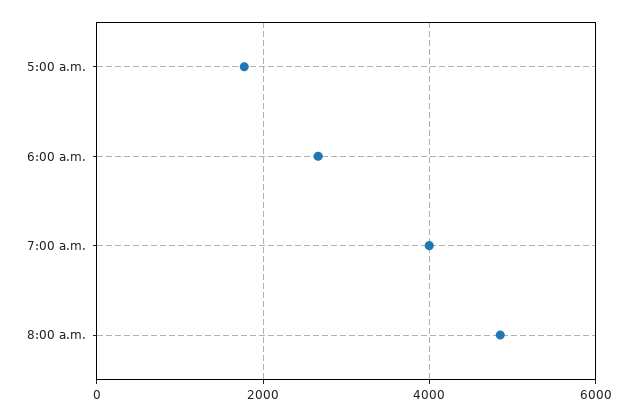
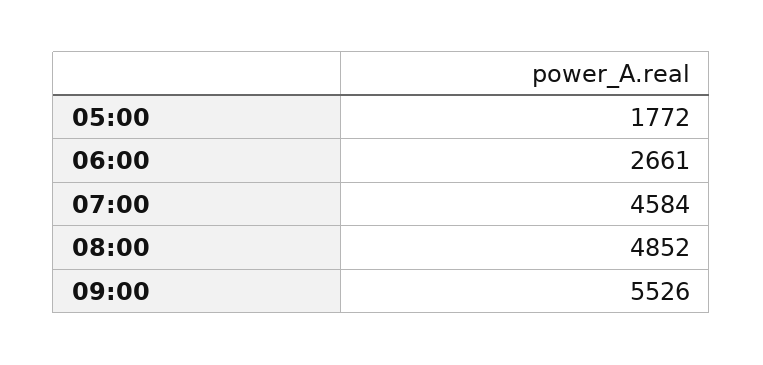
7:00 a.m.: 4000 -> 4584
09:00: none -> 5526

